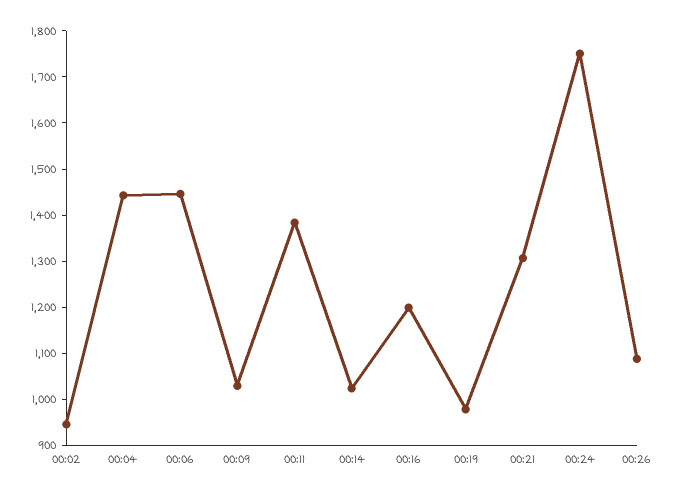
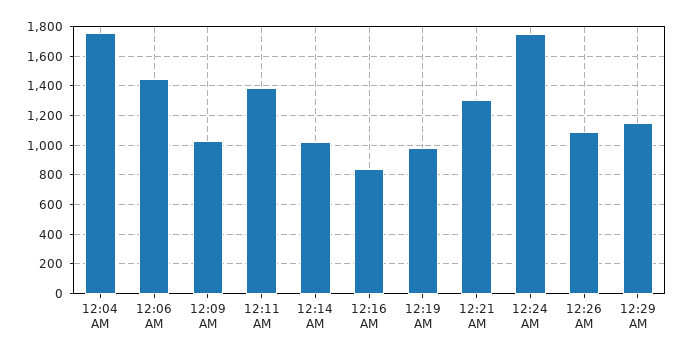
00:02: 940 -> none
00:04: 1440 -> 1750
00:16: 1200 -> 850
12:29 AM: none -> 1150

